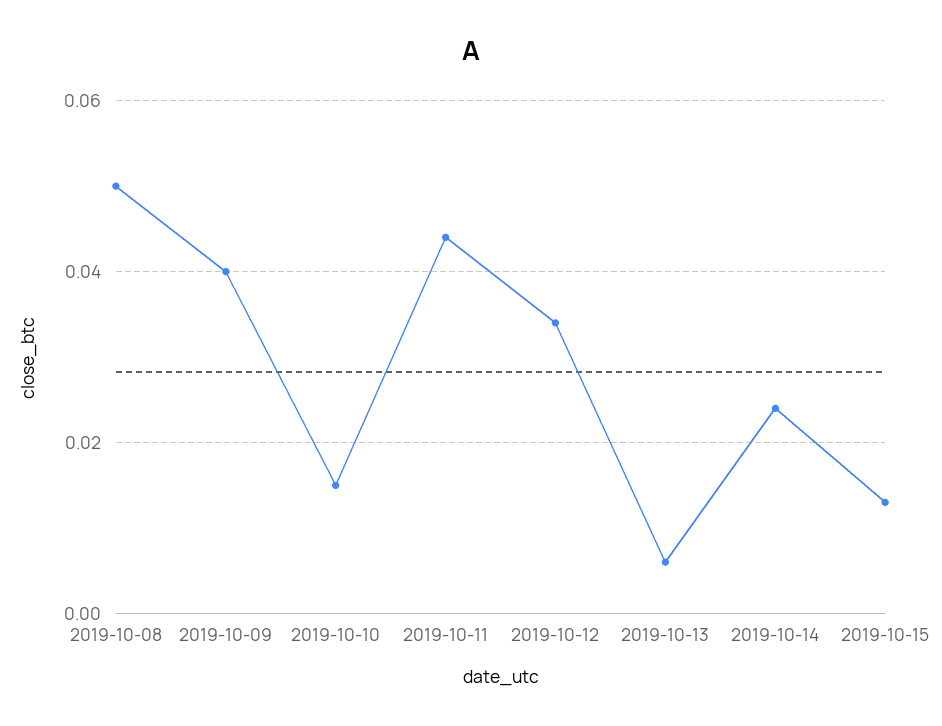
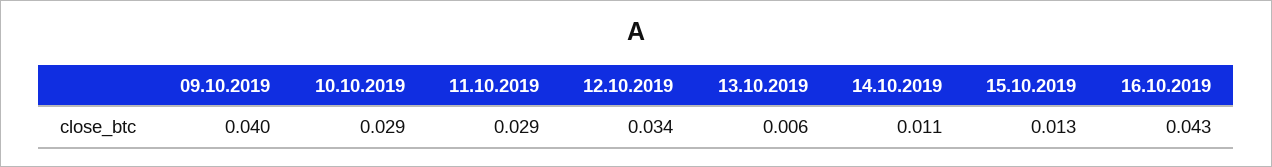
2019-10-08: 0.05 -> none
2019-10-10: 0.015 -> 0.029
2019-10-11: 0.045 -> 0.029
2019-10-14: 0.025 -> 0.011
16.10.2019: none -> 0.043

